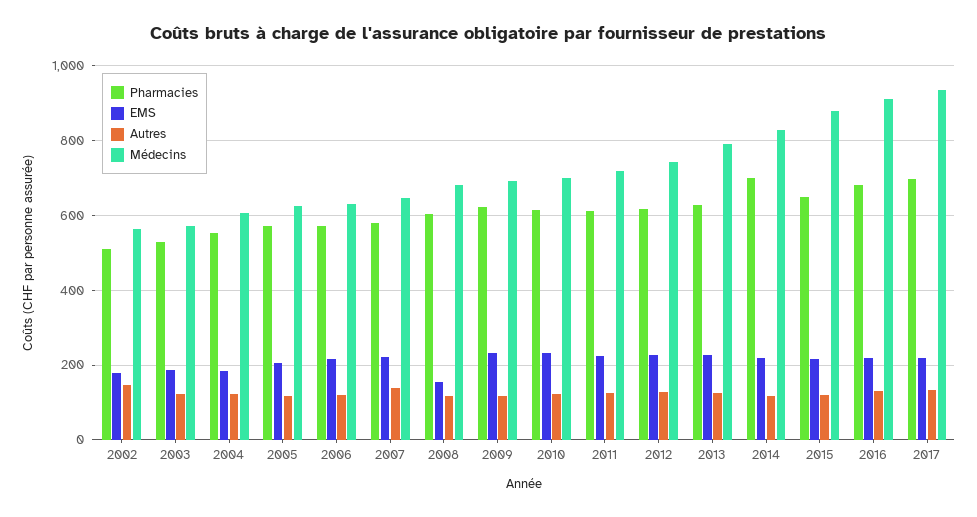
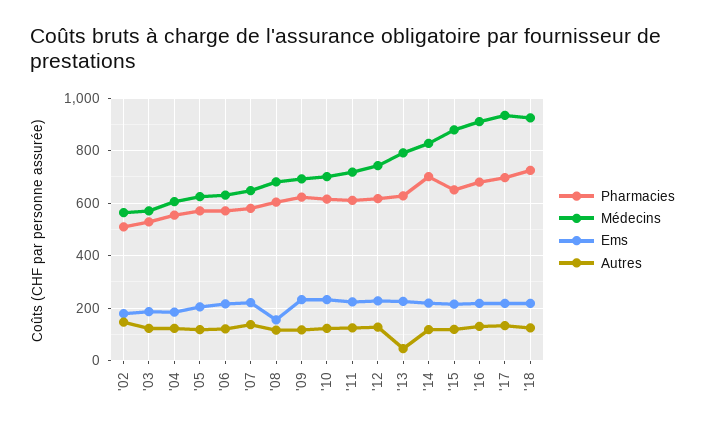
Autres, 2013: 120 -> 50
Pharmacies, '18: none -> 725
Médecins, '18: none -> 925
EMS, '18: none -> 225
Autres, '18: none -> 125

